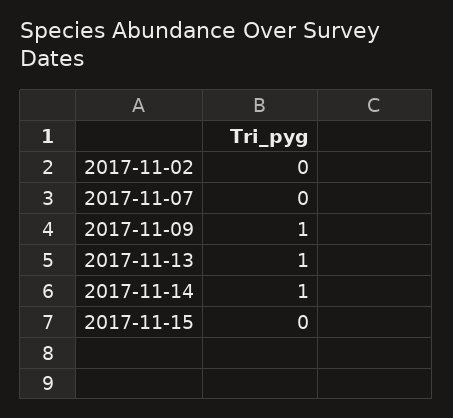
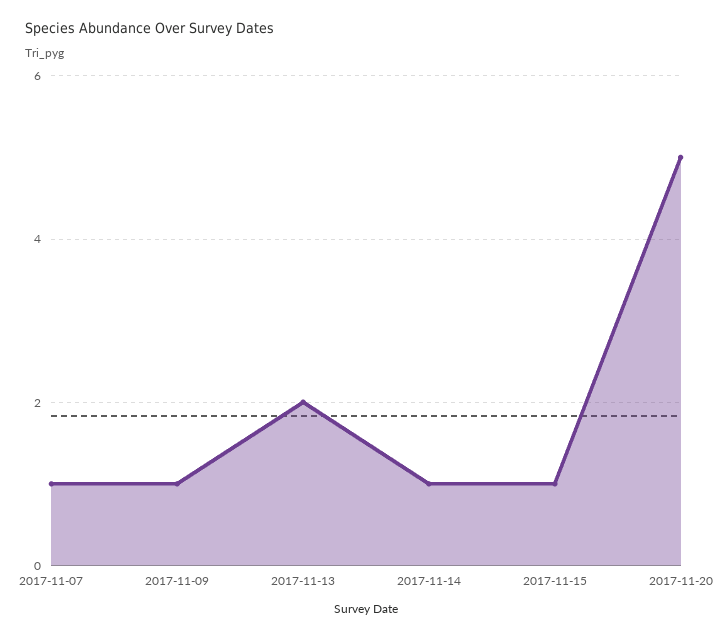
2017-11-02: 0 -> none
2017-11-07: 0 -> 1
2017-11-13: 1 -> 2
2017-11-15: 0 -> 1
2017-11-20: none -> 5

